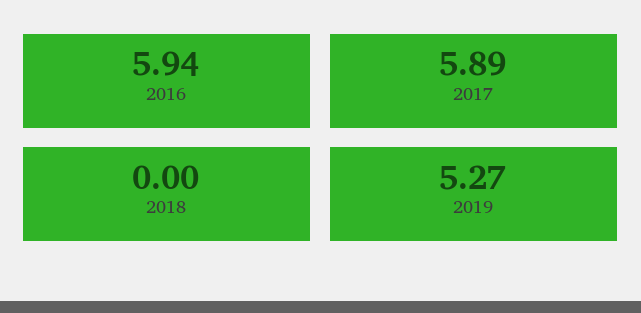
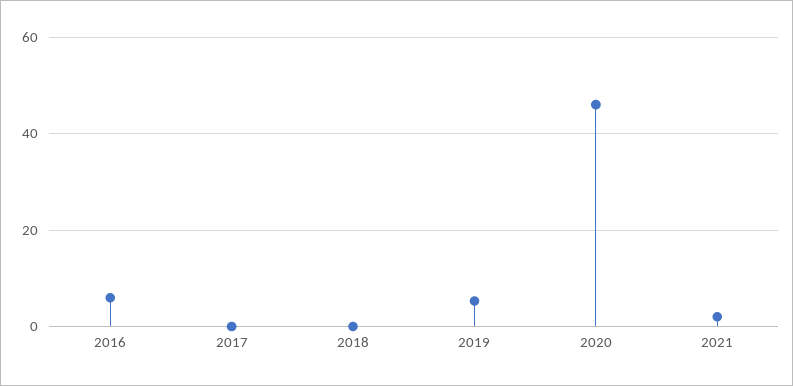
2017: 5.89 -> 0
2020: none -> 46
2021: none -> 2

